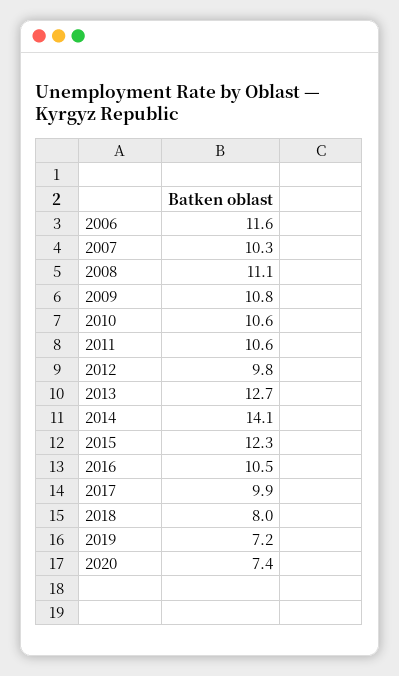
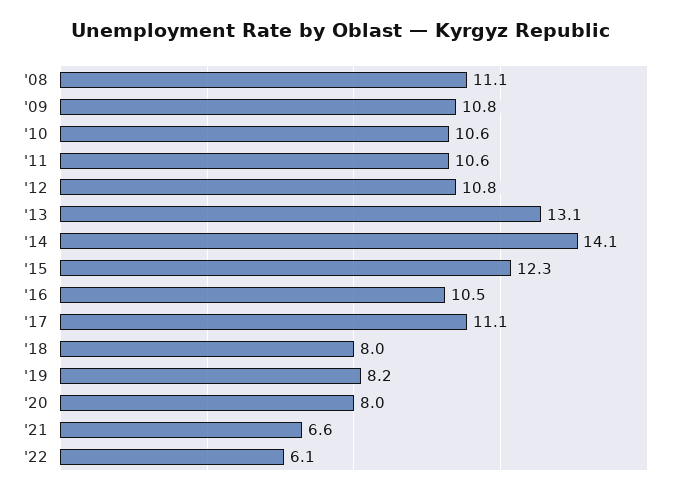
2006: 11.6 -> none
2007: 10.3 -> none
2012: 9.8 -> 10.8
2013: 12.7 -> 13.1
2017: 9.9 -> 11.1
2019: 7.2 -> 8.2
2020: 7.4 -> 8
'21: none -> 6.6
'22: none -> 6.1

